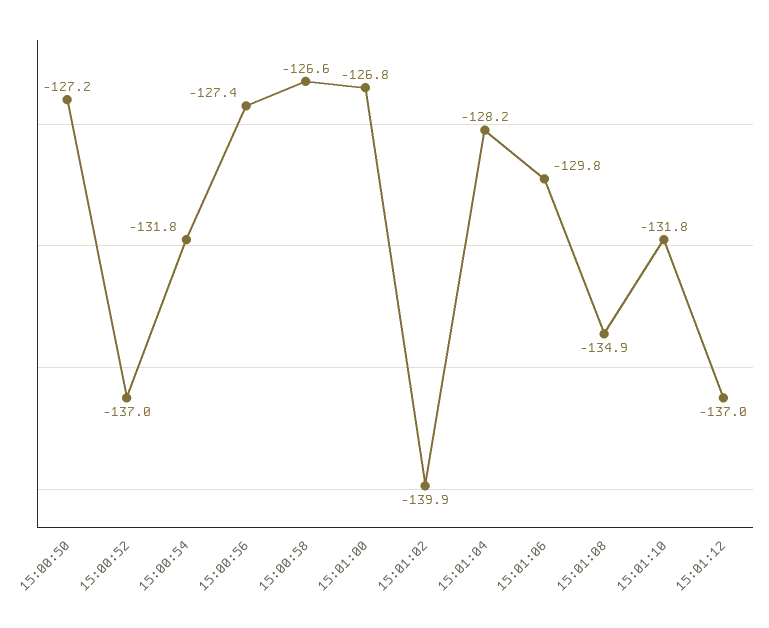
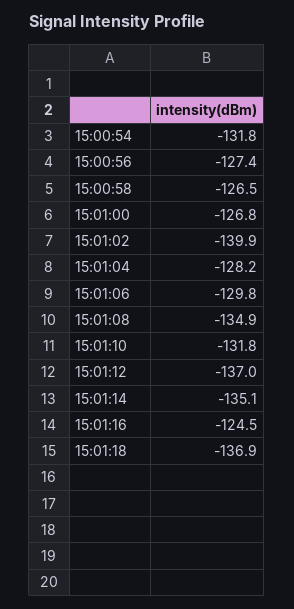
15:00:50: -127.2 -> none
15:00:52: -137 -> none
15:00:58: -126.6 -> -126.5
15:01:14: none -> -135.1
15:01:16: none -> -124.5
15:01:18: none -> -136.9

